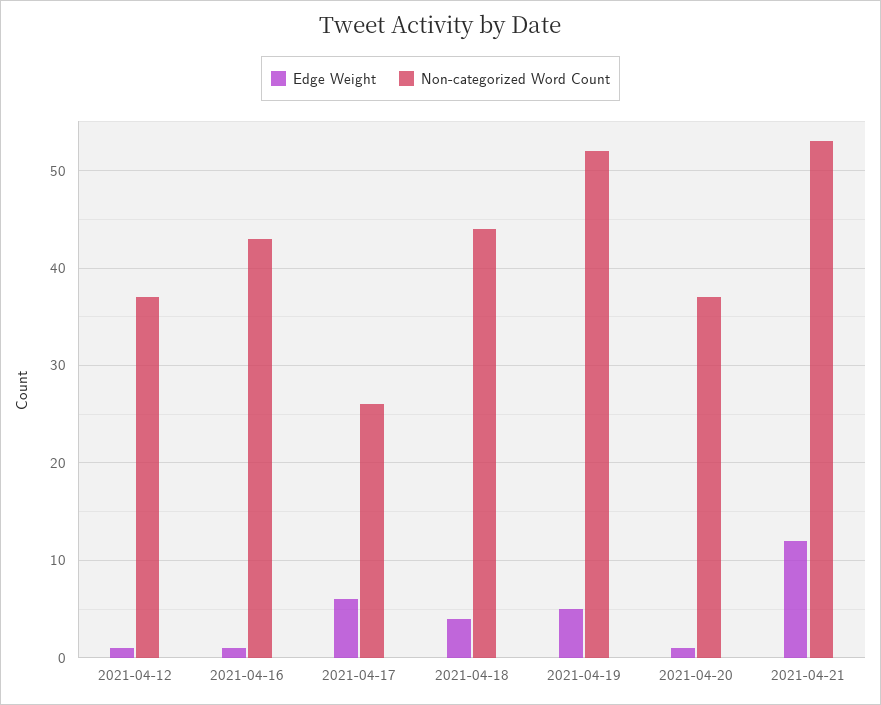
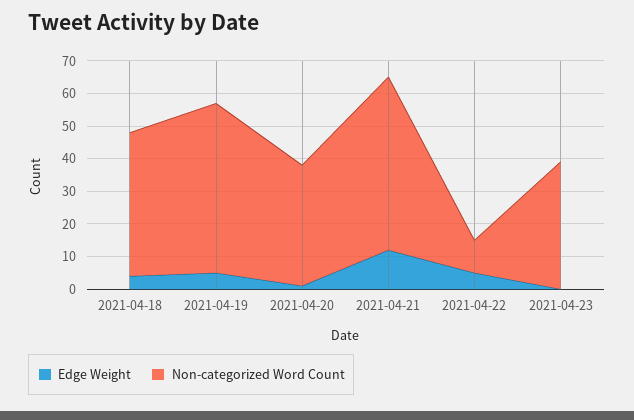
Edge Weight, 2021-04-12: 1 -> none
Non-categorized Word Count, 2021-04-12: 37 -> none
Edge Weight, 2021-04-16: 1 -> none
Non-categorized Word Count, 2021-04-16: 43 -> none
Edge Weight, 2021-04-17: 6 -> none
Non-categorized Word Count, 2021-04-17: 26 -> none
Edge Weight, 2021-04-22: none -> 5
Non-categorized Word Count, 2021-04-22: none -> 10
Edge Weight, 2021-04-23: none -> 0
Non-categorized Word Count, 2021-04-23: none -> 40

